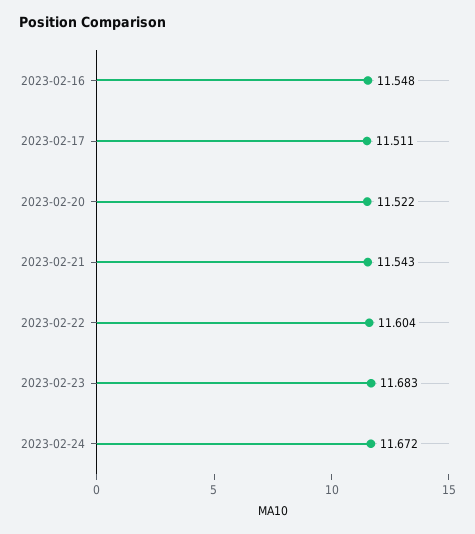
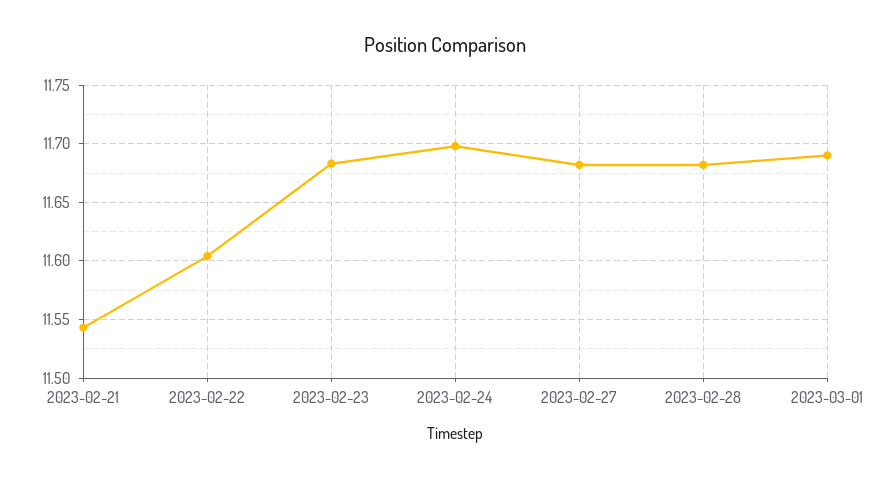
2023-02-16: 11.548 -> none
2023-02-17: 11.511 -> none
2023-02-20: 11.522 -> none
2023-02-24: 11.672 -> 11.7
2023-02-27: none -> 11.68
2023-02-28: none -> 11.68
2023-03-01: none -> 11.69

